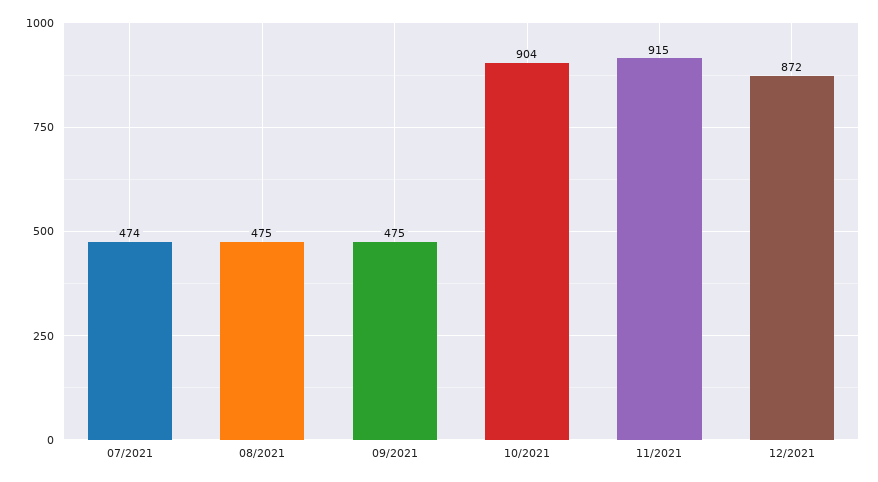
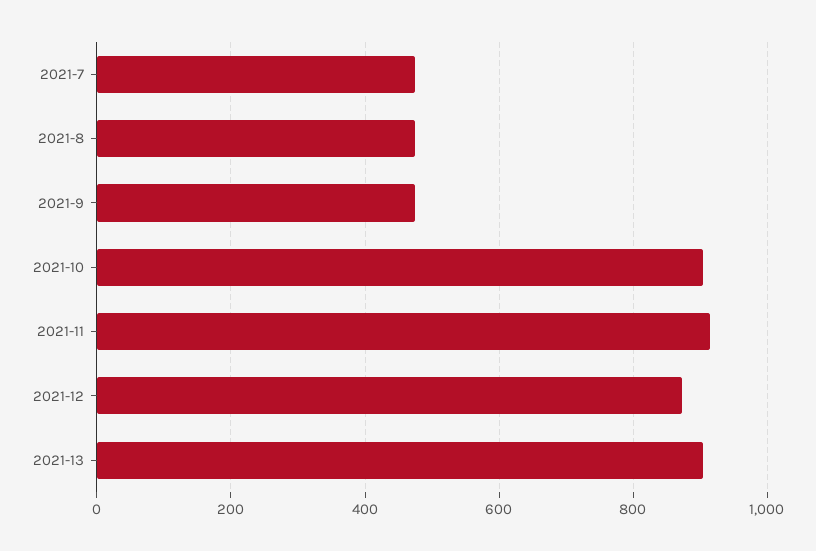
2021-13: none -> 900

